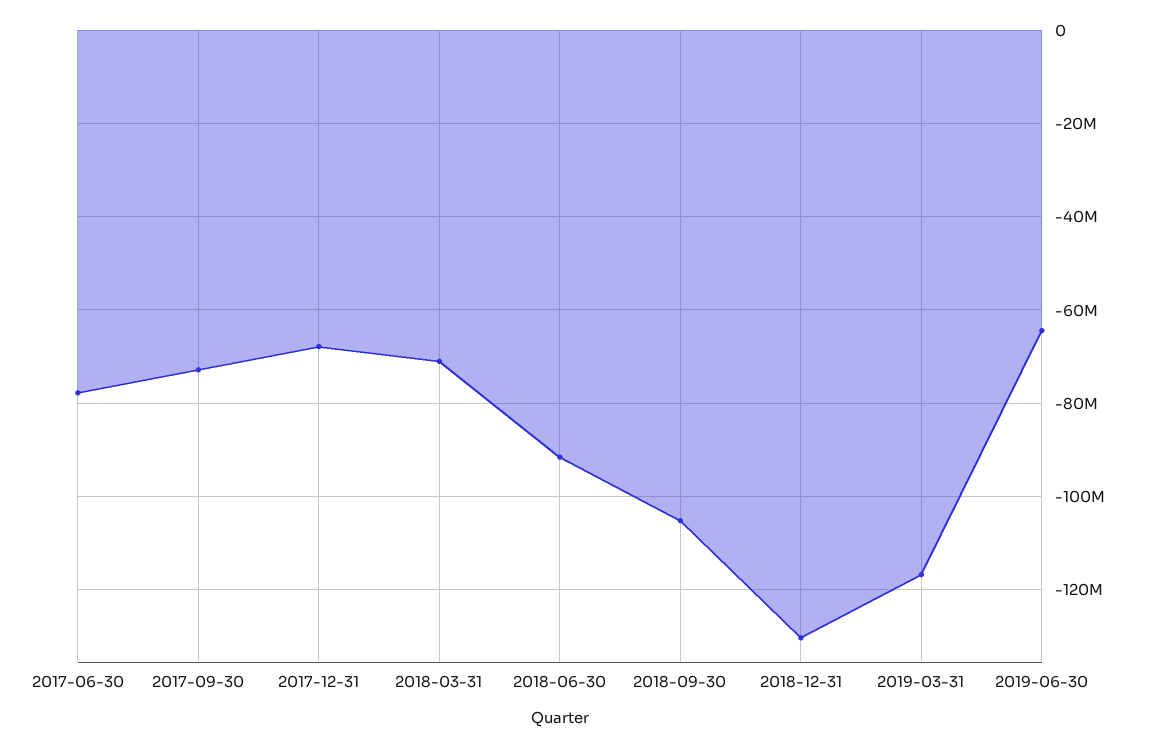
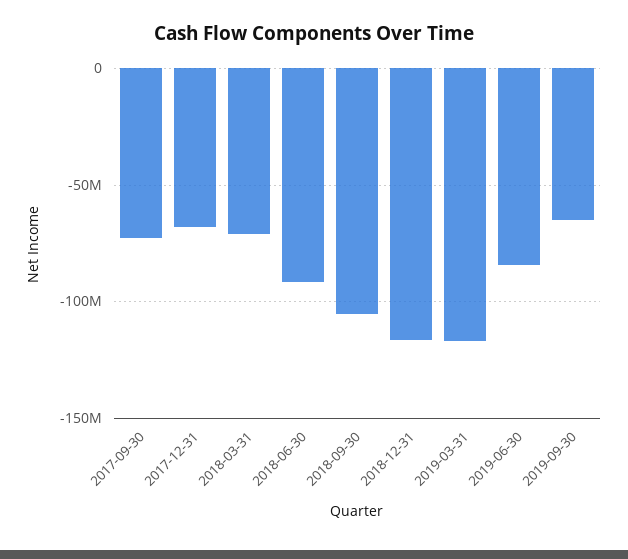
2017-06-30: -78000000 -> none
2018-12-31: -130000000 -> -115000000
2019-06-30: -64000000 -> -85000000
2019-09-30: none -> -65000000

